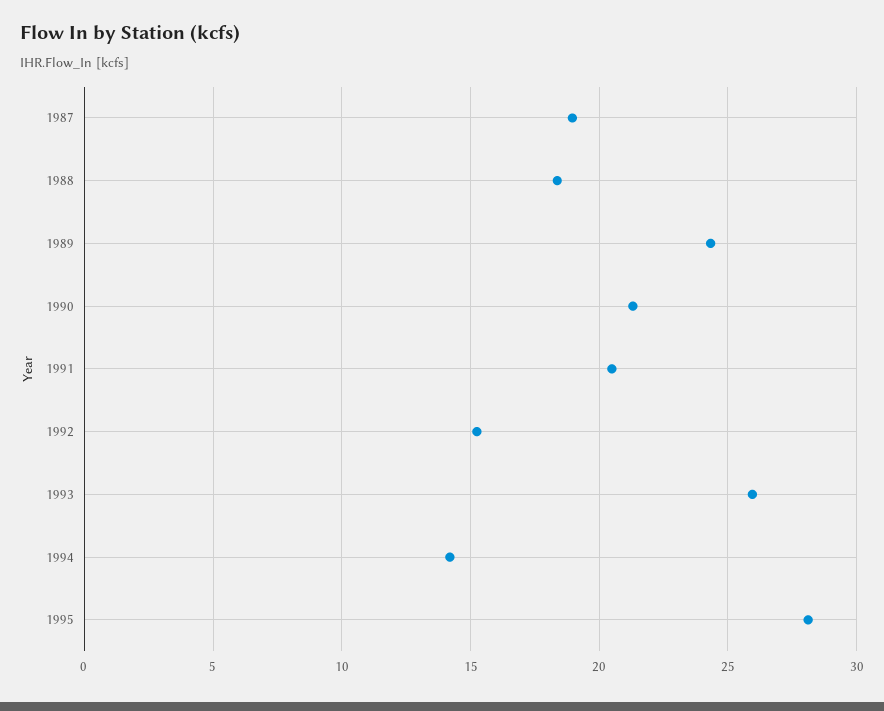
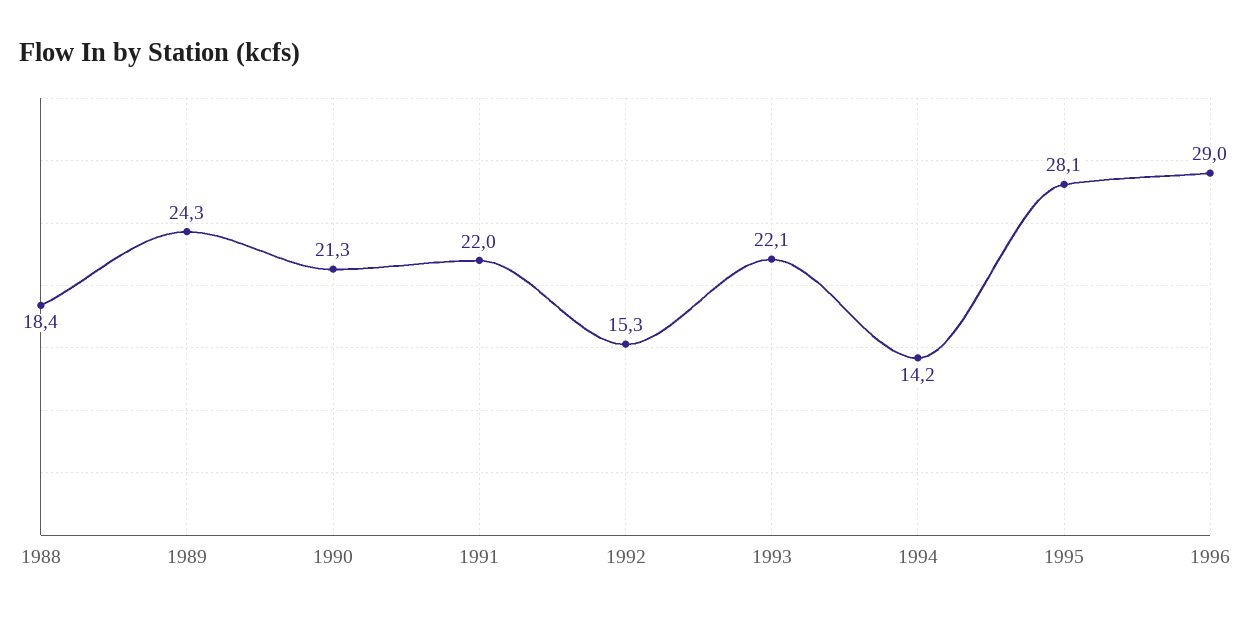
1987: 19 -> none
1991: 20.5 -> 22
1993: 26 -> 22.1
1996: none -> 29

